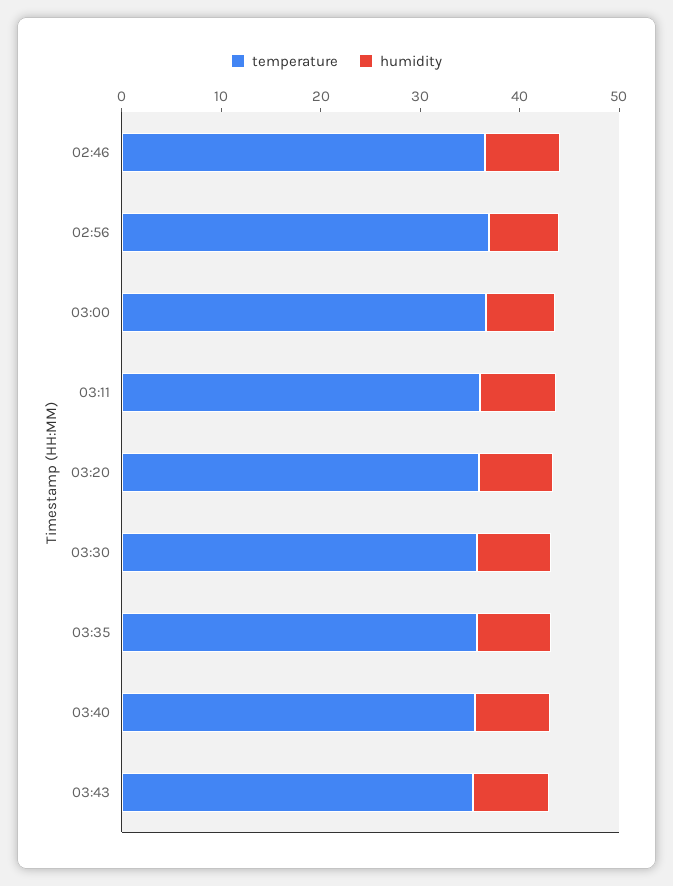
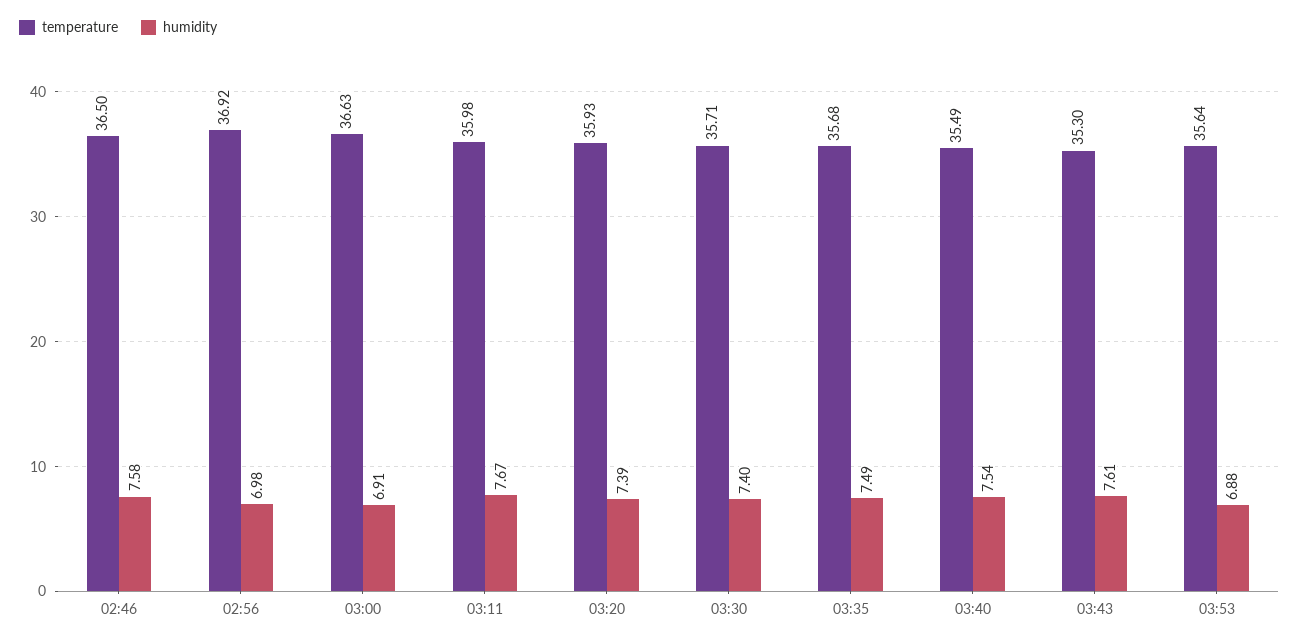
temperature, 03:53: none -> 35.64
humidity, 03:53: none -> 6.88

